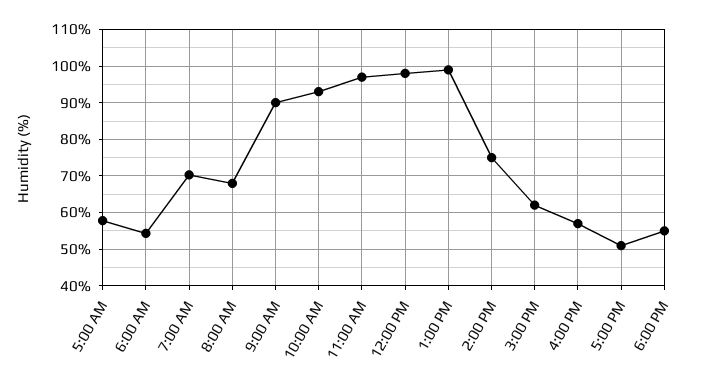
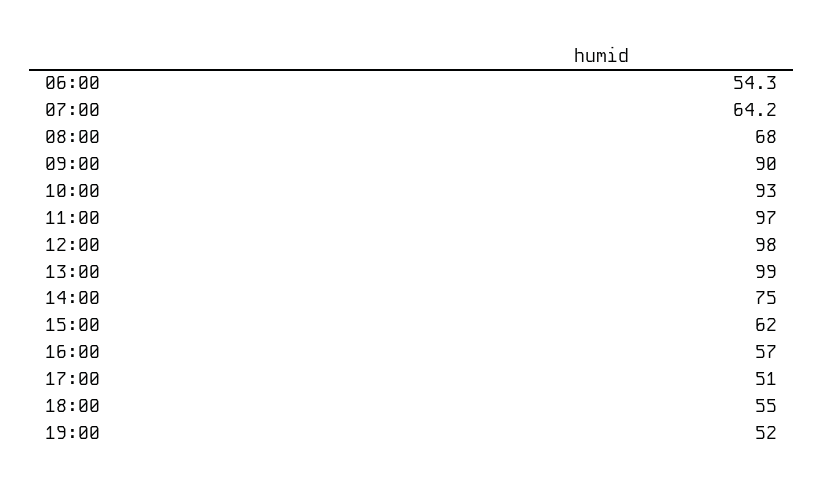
5:00 AM: 58 -> none
7:00 AM: 70 -> 64.2
19:00: none -> 52

